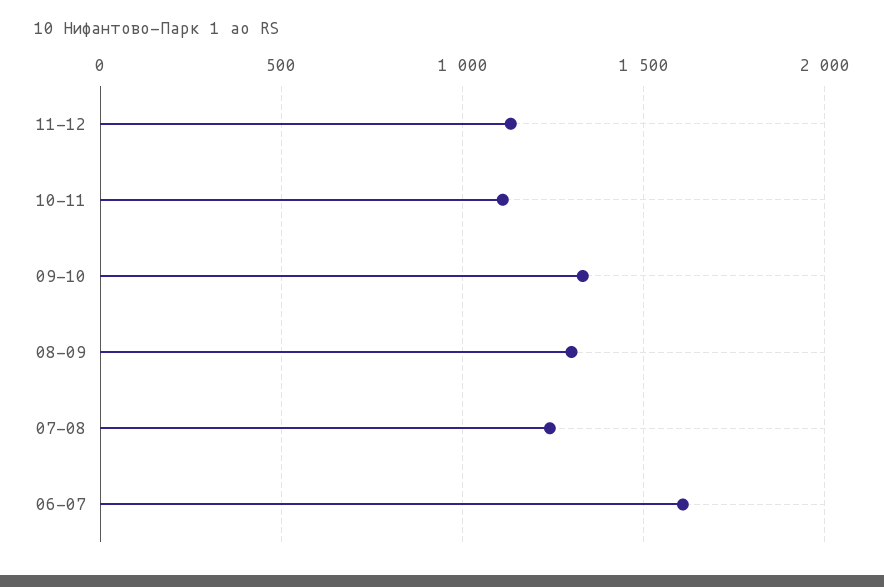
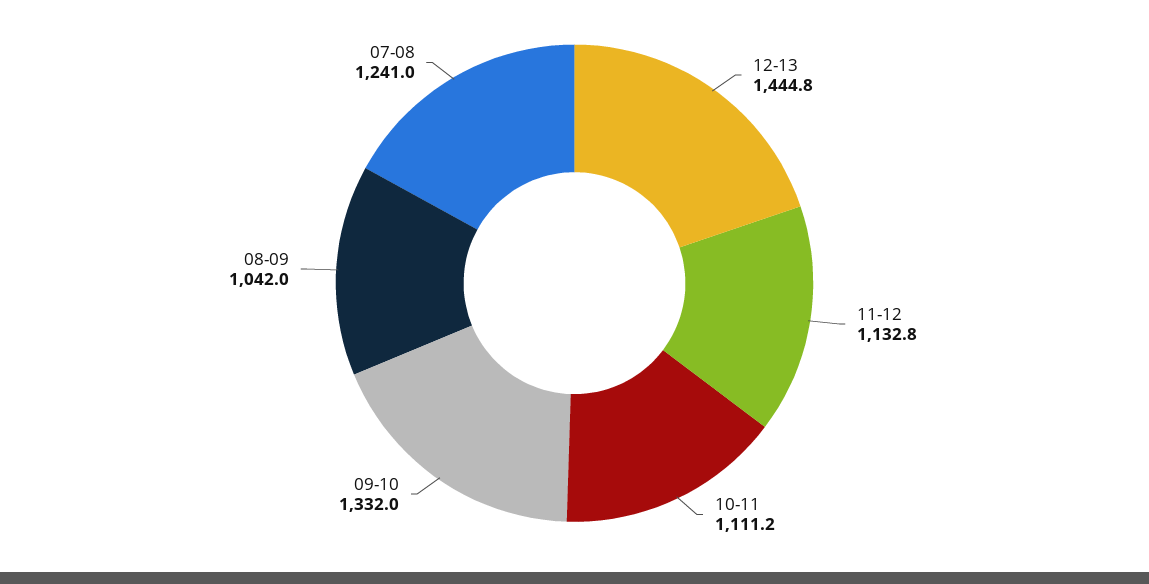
08-09: 1300 -> 1042
06-07: 1600 -> none
12-13: none -> 1444.8

